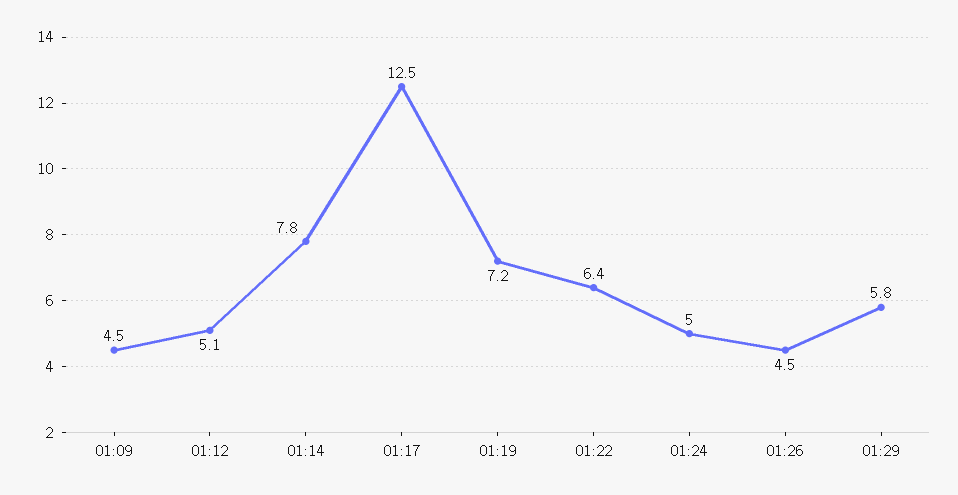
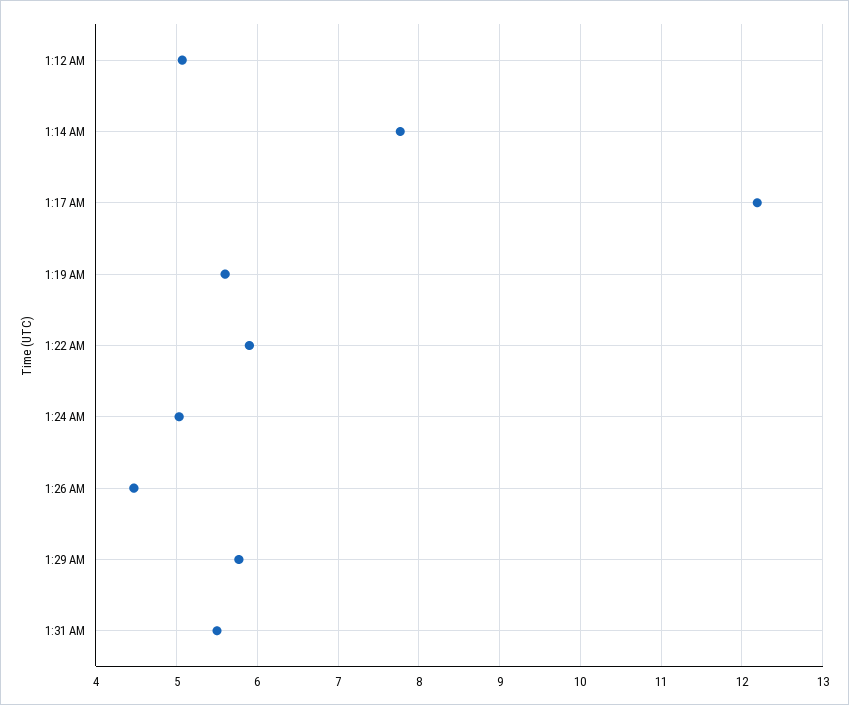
01:09: 4.5 -> none
01:17: 12.5 -> 12.2
01:19: 7.2 -> 5.6
01:22: 6.4 -> 5.9
1:31 AM: none -> 5.5

